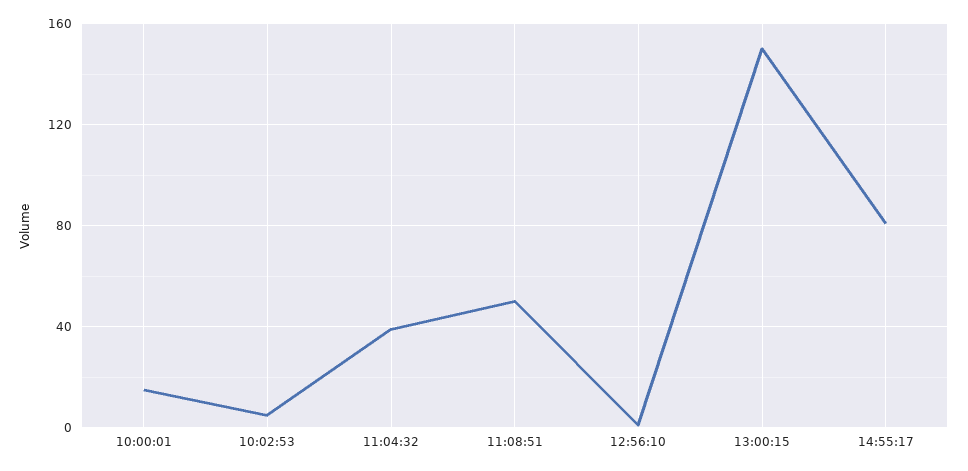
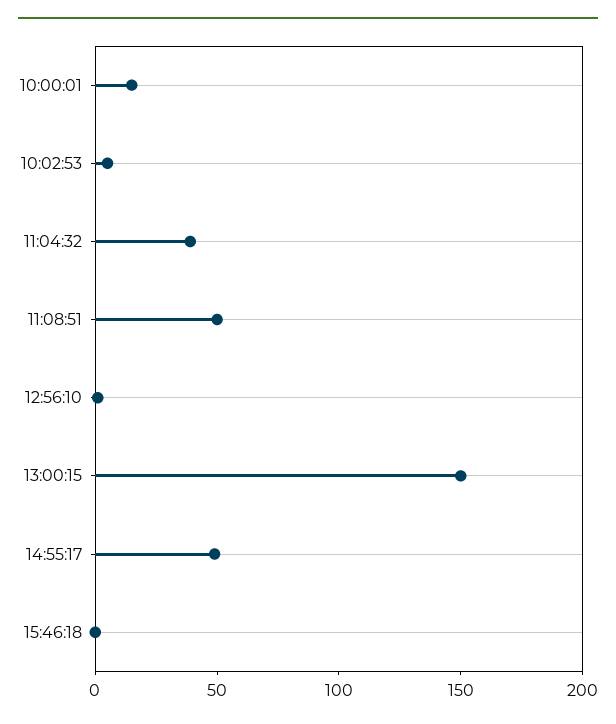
14:55:17: 80 -> 50
15:46:18: none -> 0

